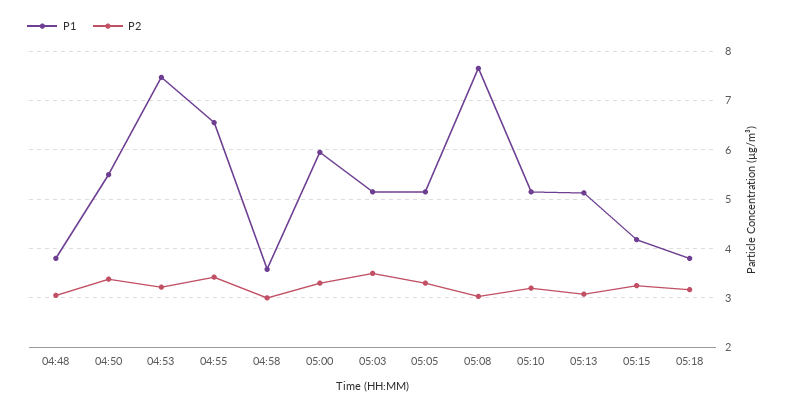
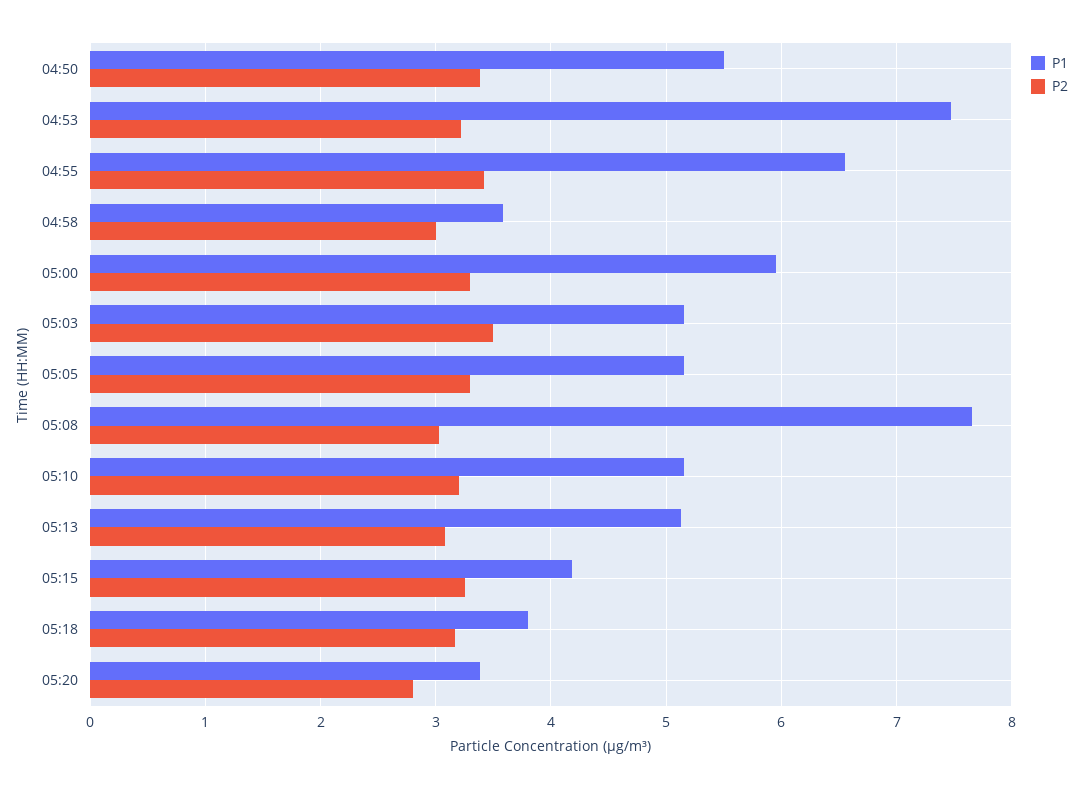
P1, 04:48: 3.8 -> none
P2, 04:48: 3 -> none
P1, 05:20: none -> 3.4
P2, 05:20: none -> 2.8

